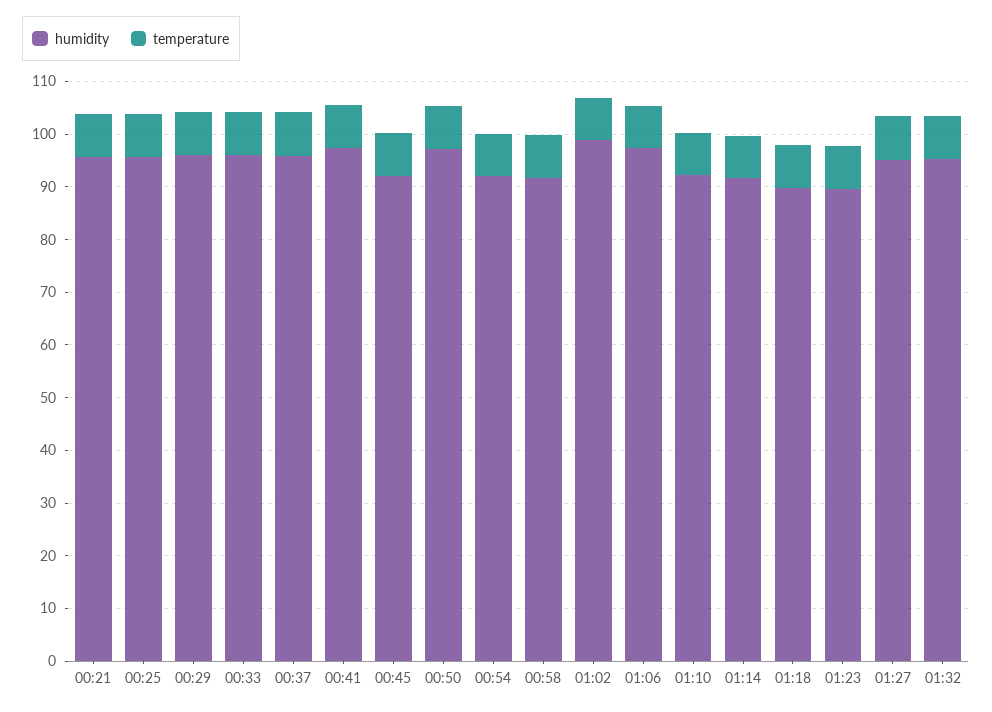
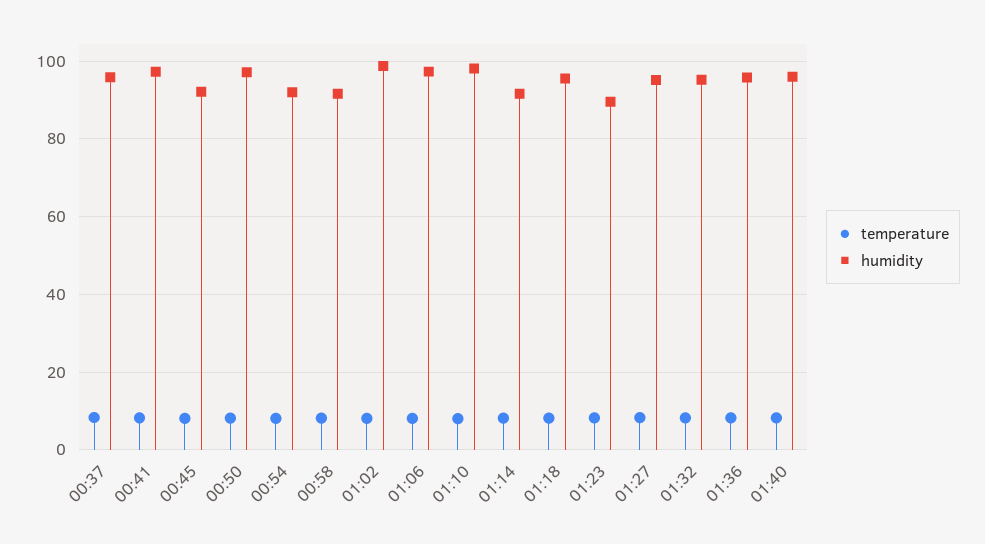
humidity, 00:21: 96 -> none
temperature, 00:21: 8 -> none
humidity, 00:25: 96 -> none
temperature, 00:25: 8 -> none
humidity, 00:29: 96 -> none
temperature, 00:29: 8 -> none
humidity, 00:33: 96 -> none
temperature, 00:33: 8 -> none
humidity, 01:10: 92 -> 98
humidity, 01:18: 90 -> 96
temperature, 01:36: none -> 8
humidity, 01:36: none -> 96
temperature, 01:40: none -> 8
humidity, 01:40: none -> 96

